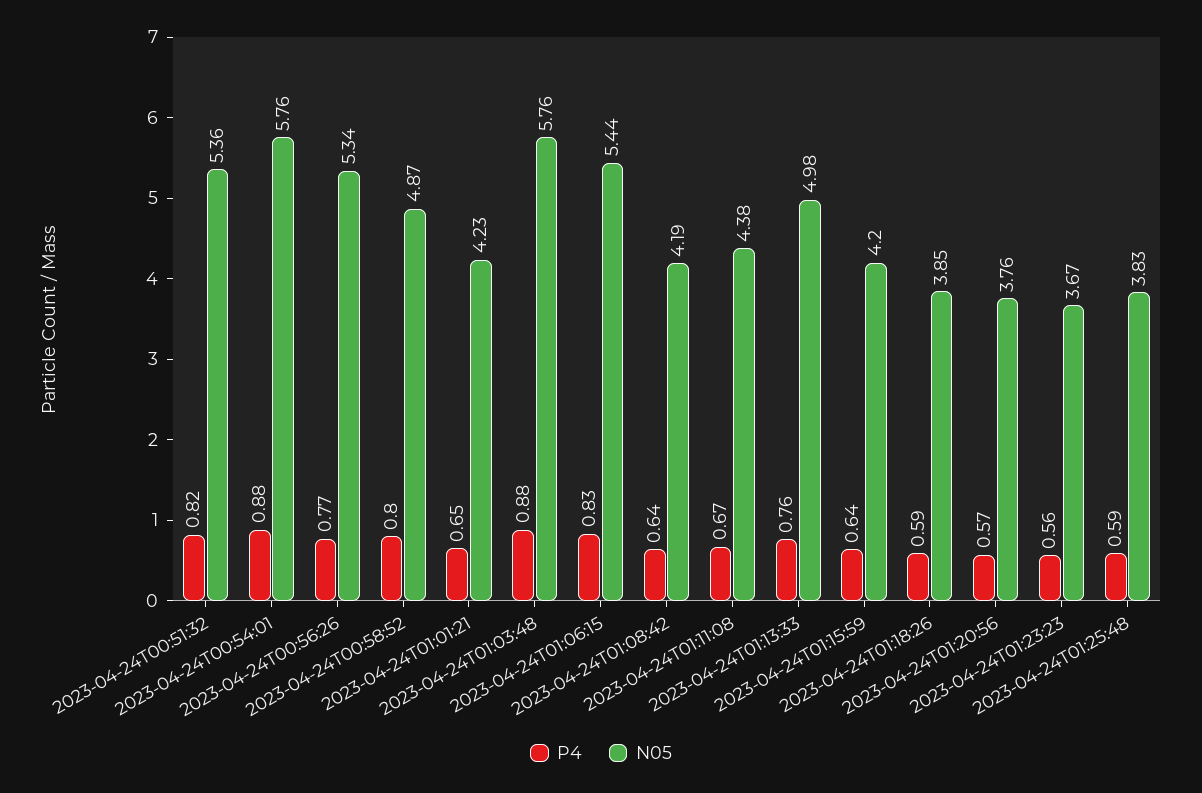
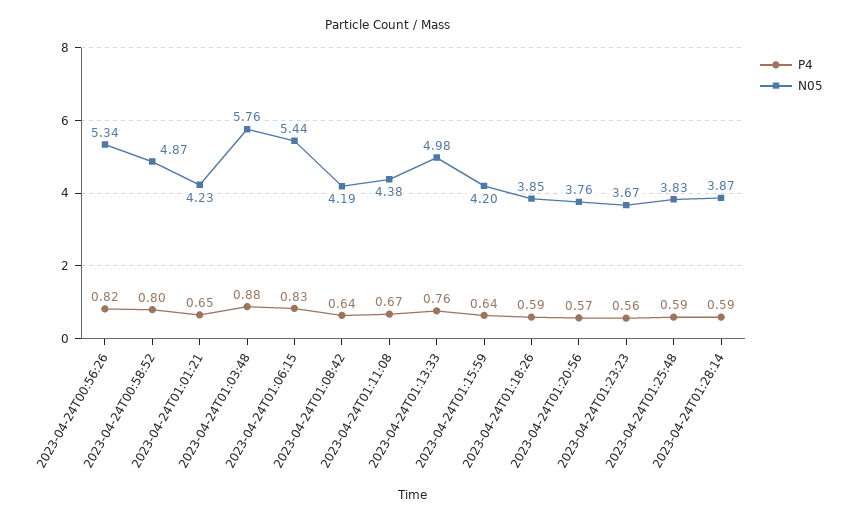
P4, 2023-04-24T00:51:32: 0.82 -> none
N05, 2023-04-24T00:51:32: 5.36 -> none
P4, 2023-04-24T00:54:01: 0.88 -> none
N05, 2023-04-24T00:54:01: 5.76 -> none
P4, 2023-04-24T00:56:26: 0.77 -> 0.82
P4, 2023-04-24T01:28:14: none -> 0.59
N05, 2023-04-24T01:28:14: none -> 3.87

